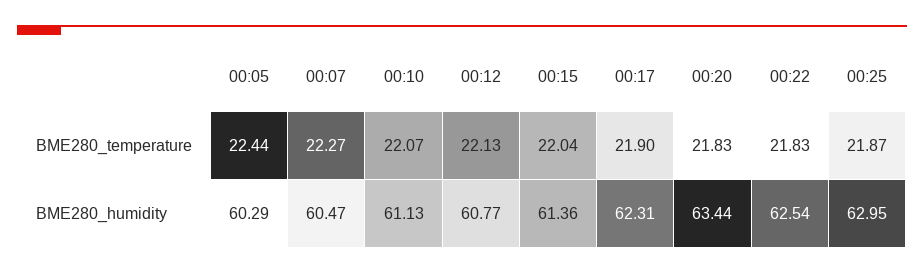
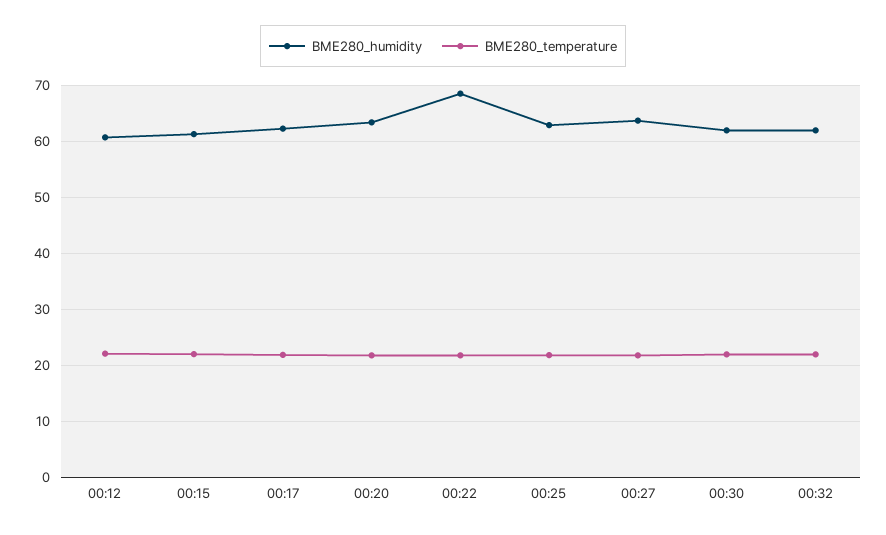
BME280_temperature, 00:05: 22.44 -> none
BME280_temperature, 00:07: 22.27 -> none
BME280_temperature, 00:10: 22.07 -> none
BME280_humidity, 00:05: 60.29 -> none
BME280_humidity, 00:07: 60.47 -> none
BME280_humidity, 00:10: 61.13 -> none
BME280_humidity, 00:22: 62.54 -> 68
BME280_humidity, 00:27: none -> 64
BME280_temperature, 00:27: none -> 22
BME280_humidity, 00:30: none -> 62
BME280_temperature, 00:30: none -> 22
BME280_humidity, 00:32: none -> 62
BME280_temperature, 00:32: none -> 22

